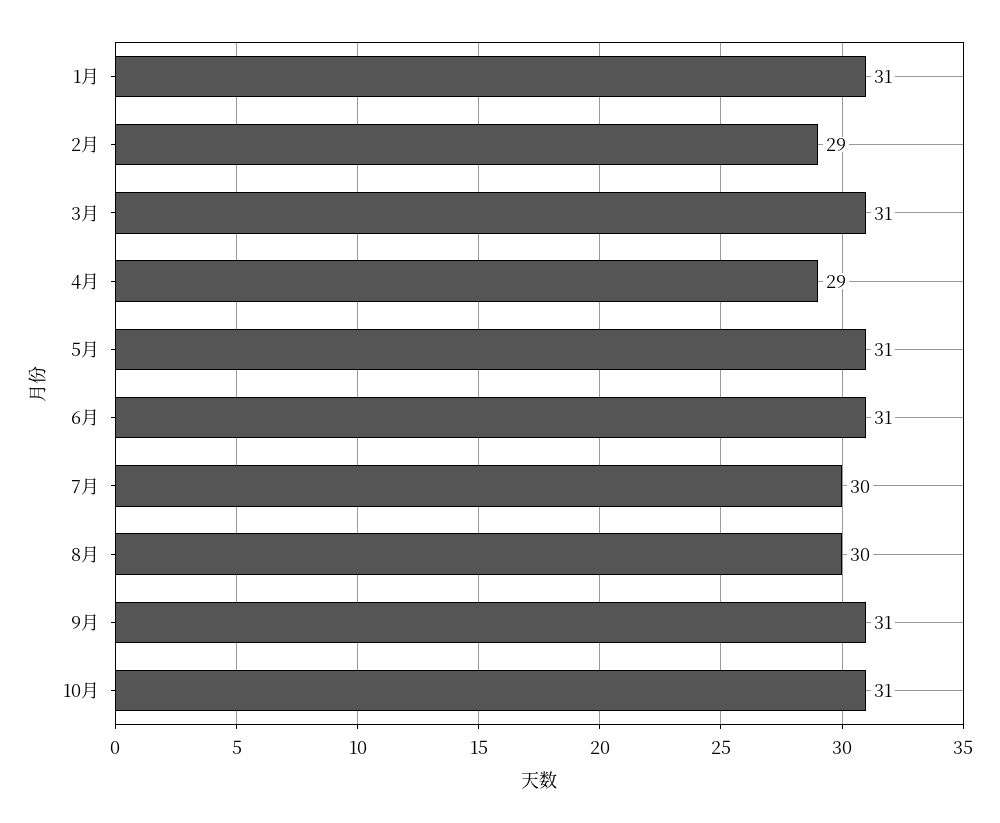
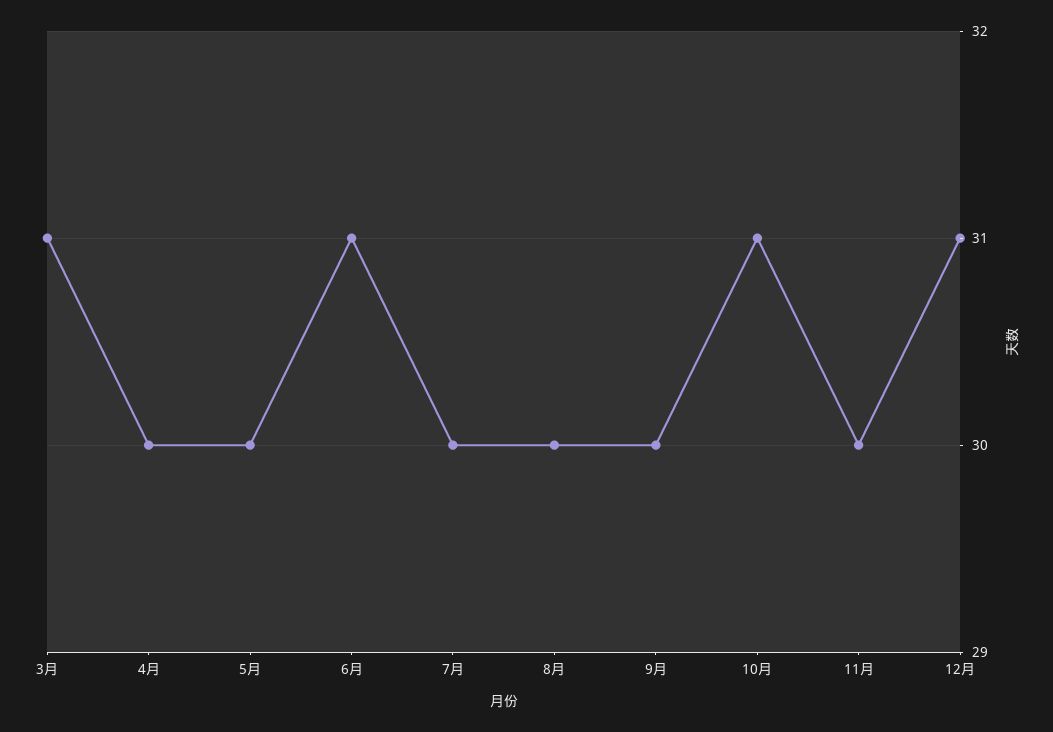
1月: 31 -> none
2月: 29 -> none
4月: 29 -> 30
5月: 31 -> 30
9月: 31 -> 30
11月: none -> 30
12月: none -> 31

